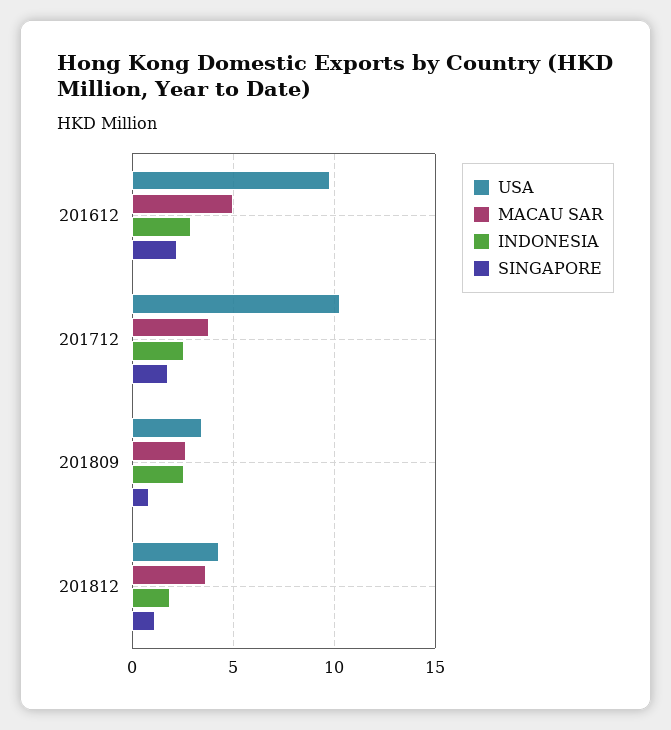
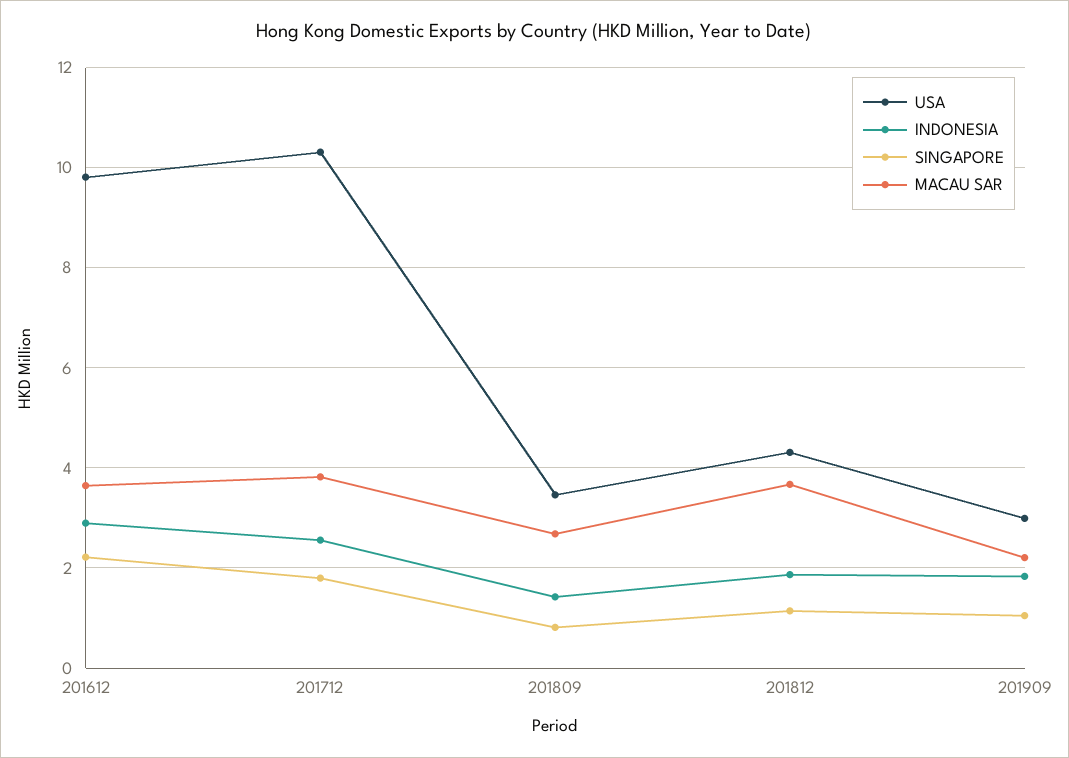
MACAU SAR, 201612: 5 -> 3.6
INDONESIA, 201809: 2.5 -> 1.4
USA, 201909: none -> 3
INDONESIA, 201909: none -> 1.8
SINGAPORE, 201909: none -> 1
MACAU SAR, 201909: none -> 2.2

